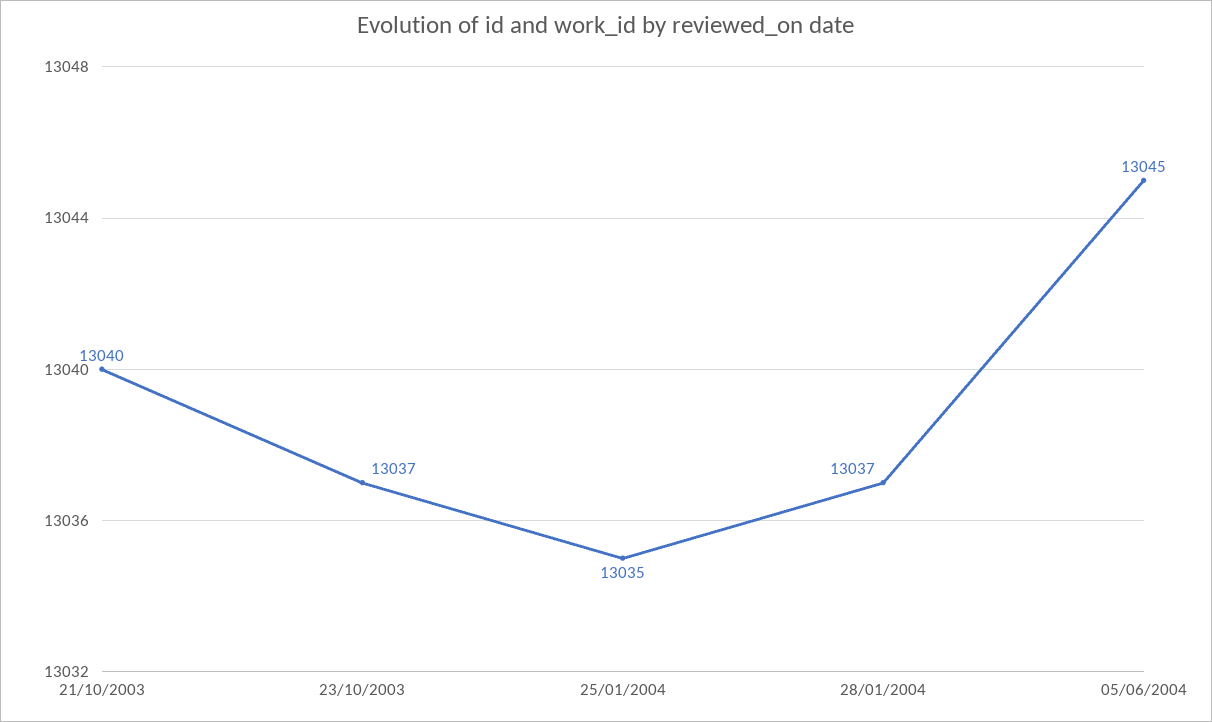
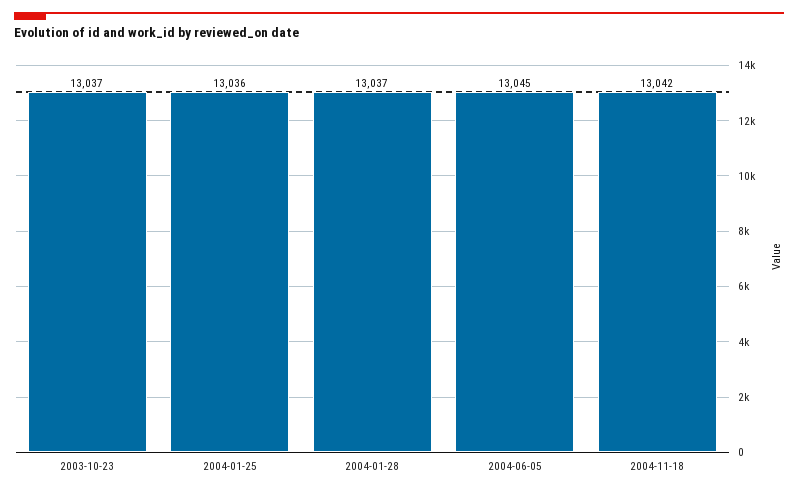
21/10/2003: 13040 -> none
25/01/2004: 13035 -> 13036
2004-11-18: none -> 13042

